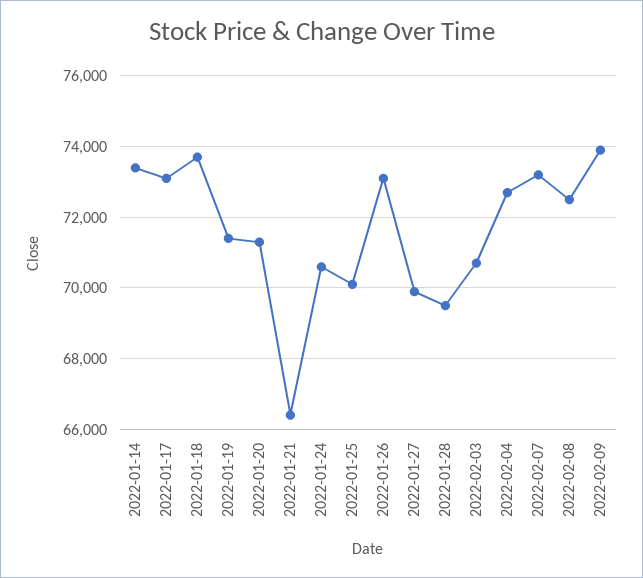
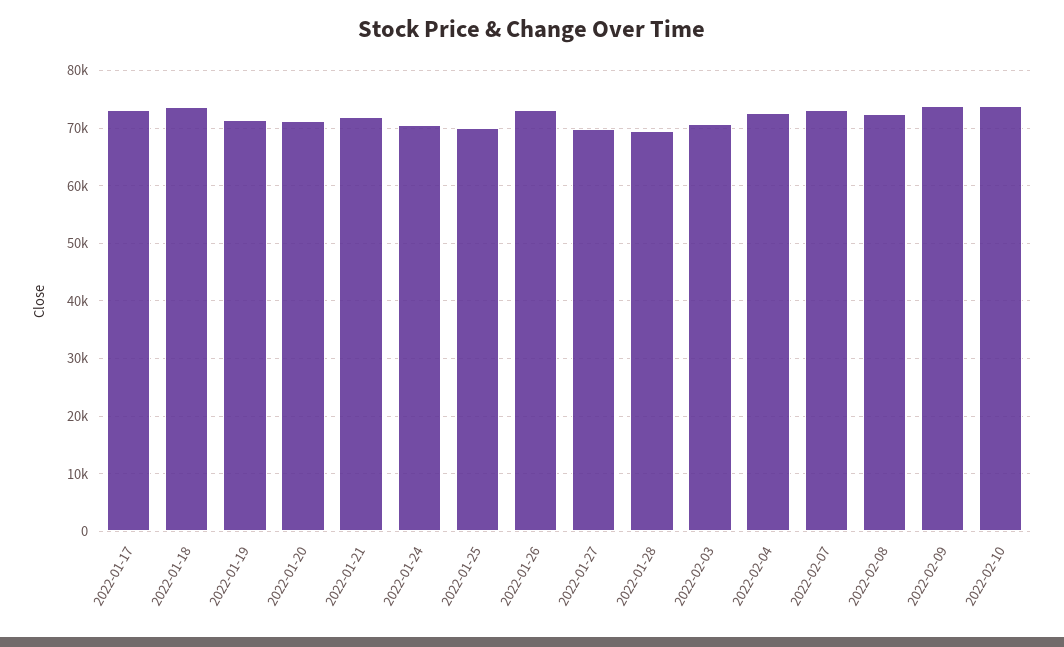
2022-01-14: 73400 -> none
2022-01-21: 66400 -> 72000
2022-02-10: none -> 74000

